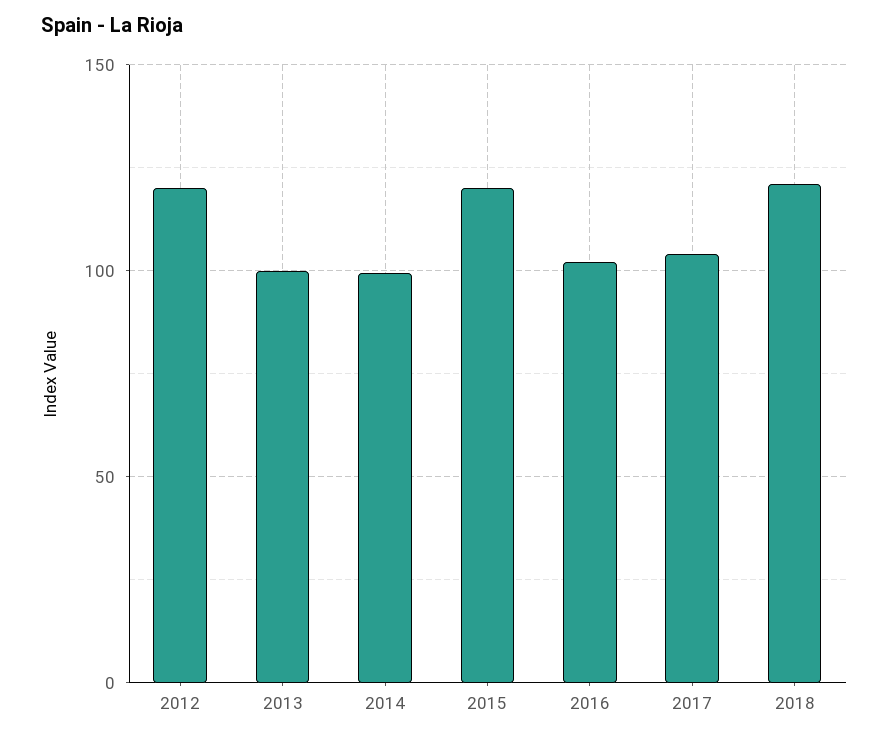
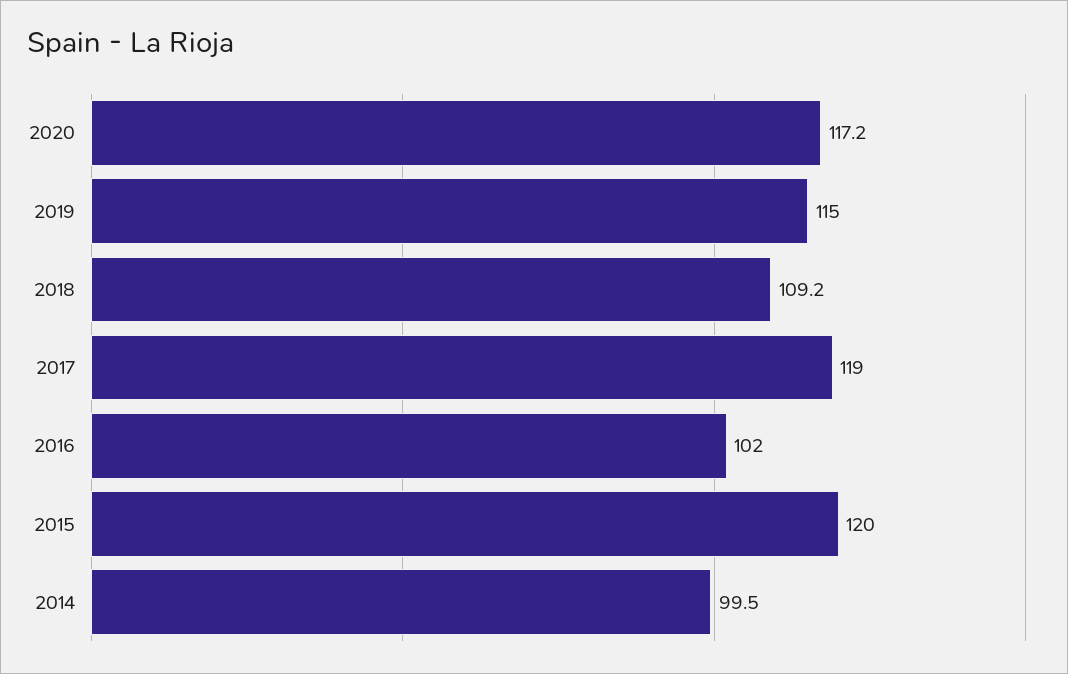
2012: 120 -> none
2013: 100 -> none
2017: 105 -> 119
2018: 120 -> 109.2
2020: none -> 117.2
2019: none -> 115

